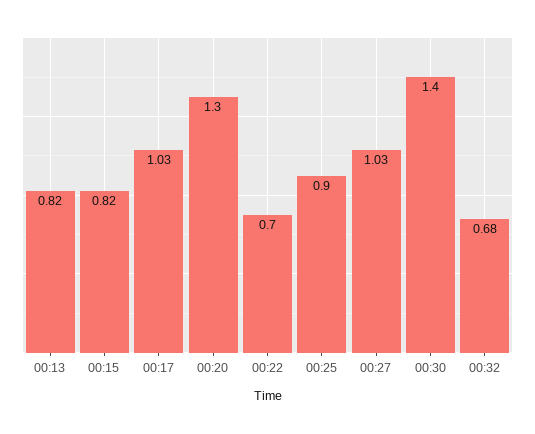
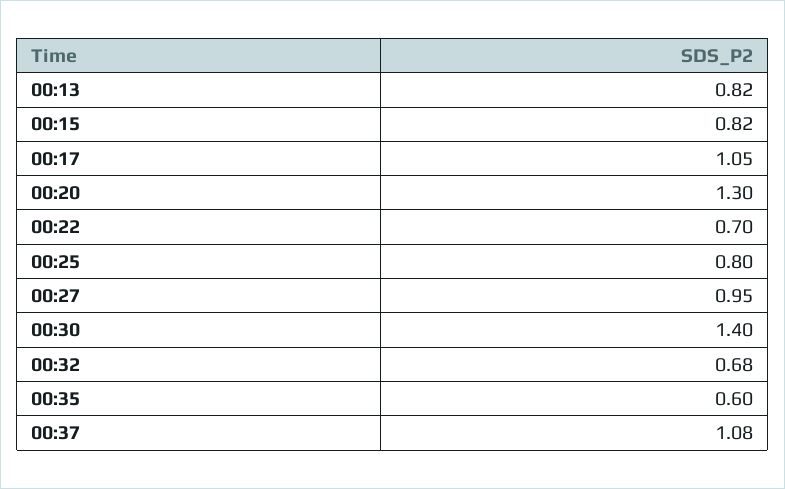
00:17: 1.03 -> 1.05
00:25: 0.9 -> 0.8
00:27: 1.03 -> 0.95
00:35: none -> 0.6
00:37: none -> 1.08

